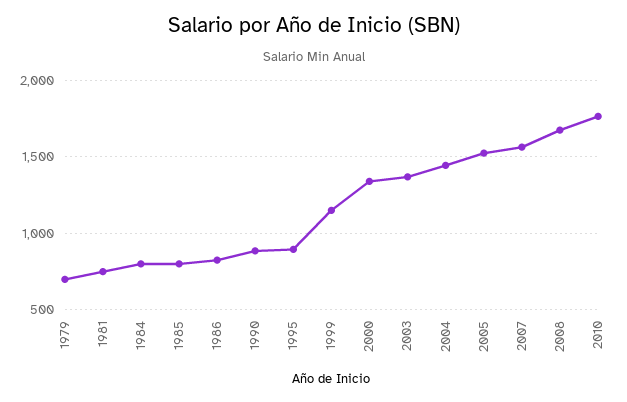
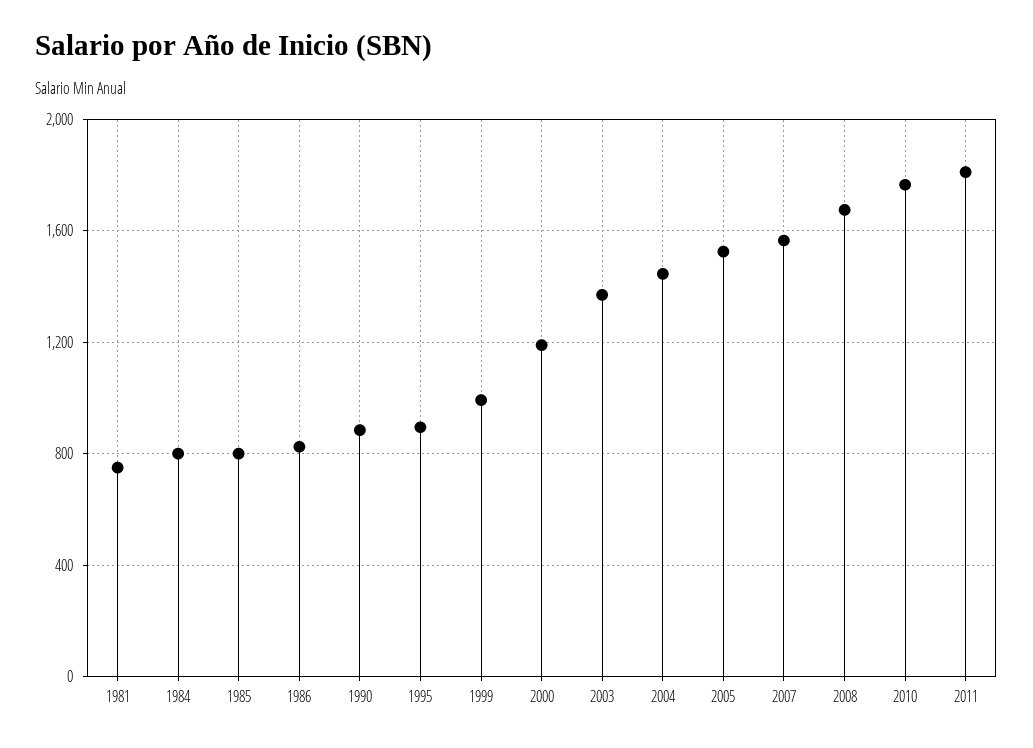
1979: 700 -> none
1999: 1150 -> 1000
2000: 1350 -> 1200
2011: none -> 1800

